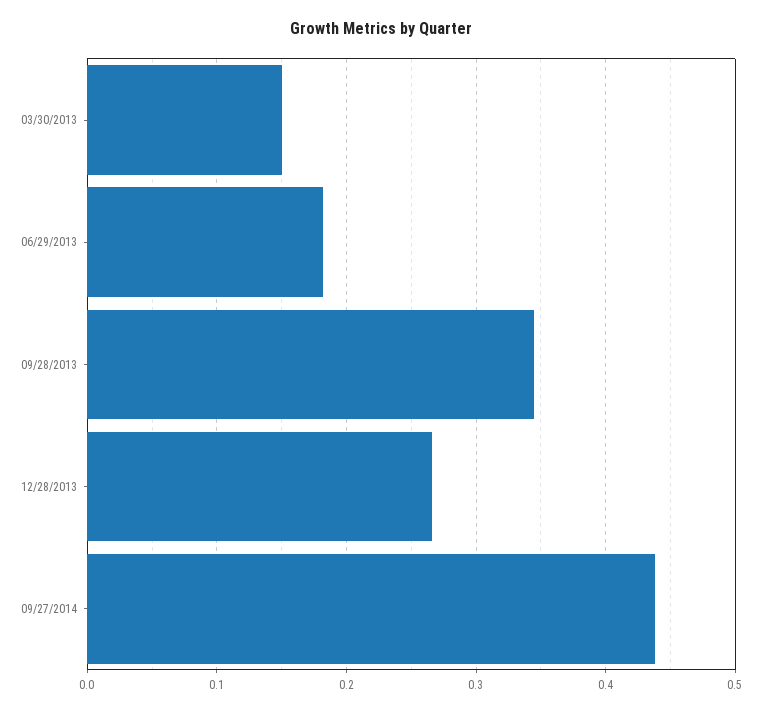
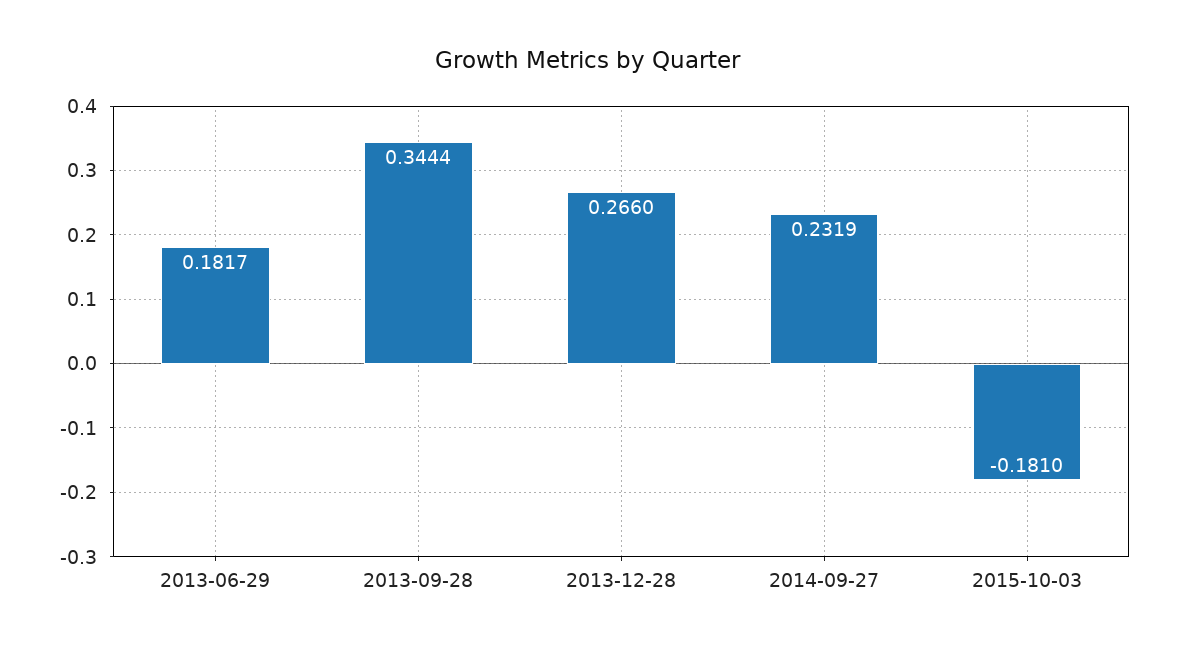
03/30/2013: 0.15 -> none
09/27/2014: 0.44 -> 0.2319
2015-10-03: none -> -0.181

